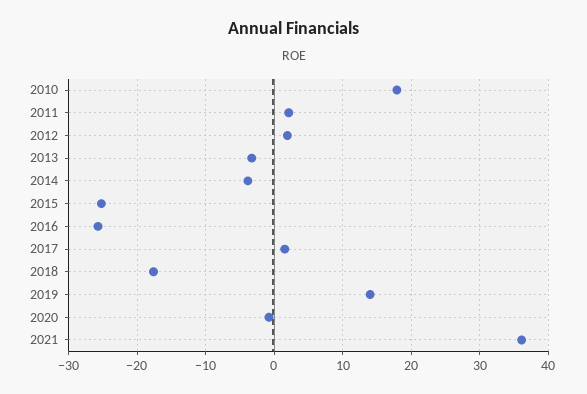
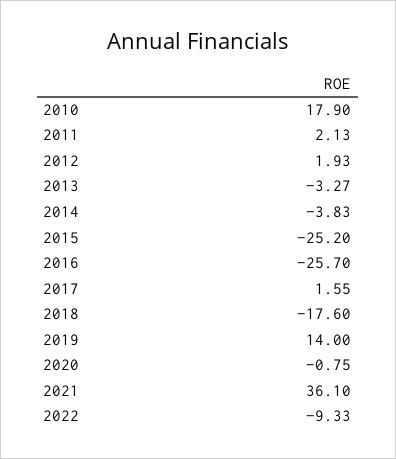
2022: none -> -9.33

